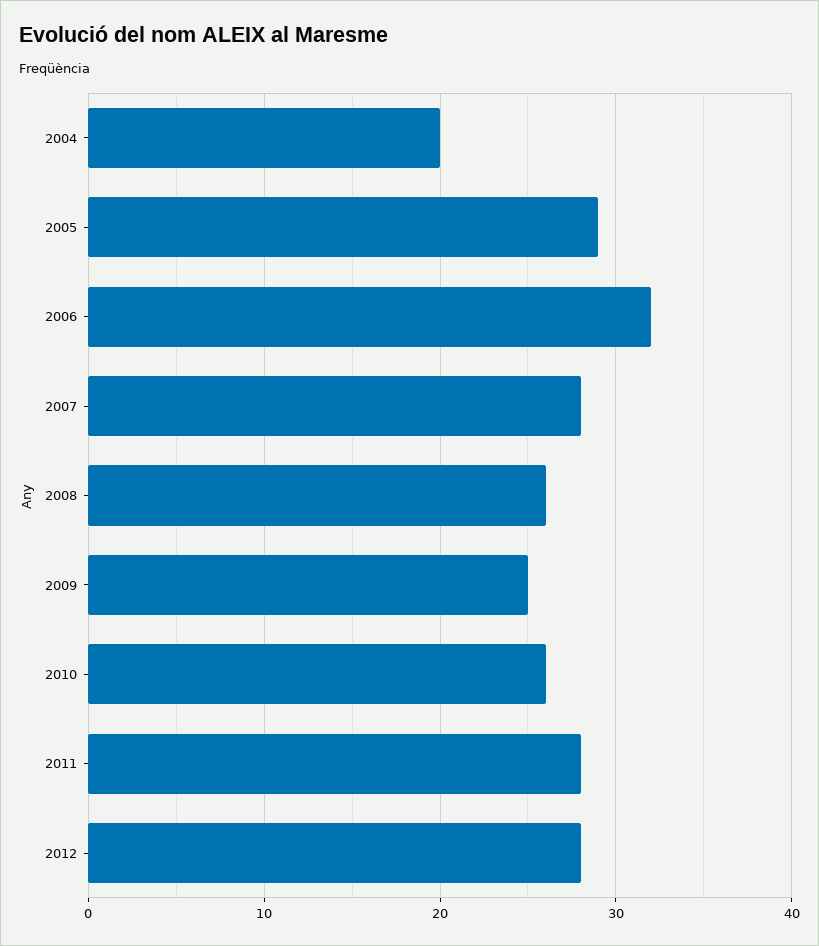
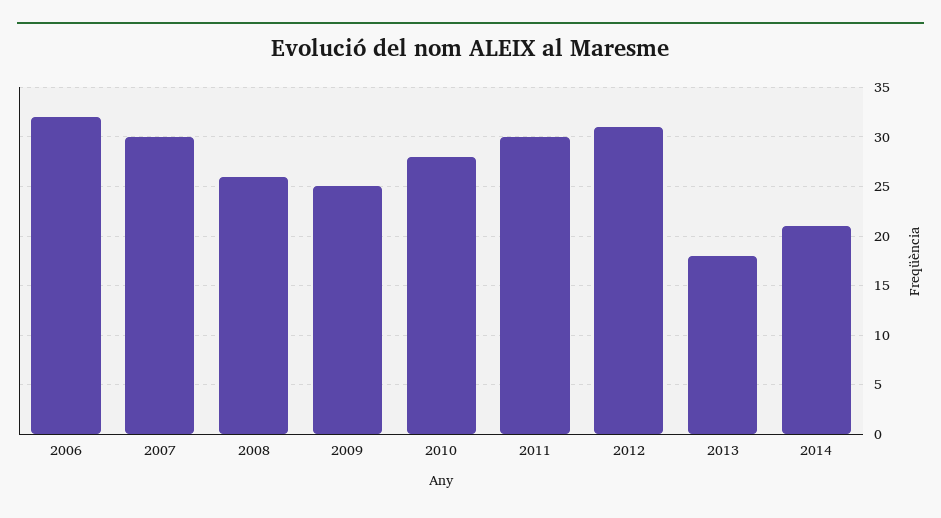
2004: 20 -> none
2005: 29 -> none
2007: 28 -> 30
2010: 26 -> 28
2011: 28 -> 30
2012: 28 -> 31
2013: none -> 18
2014: none -> 21

